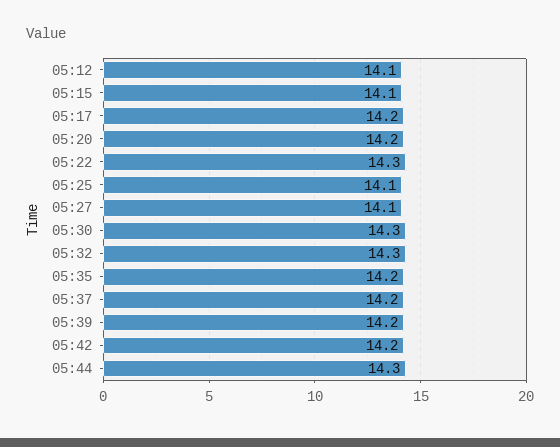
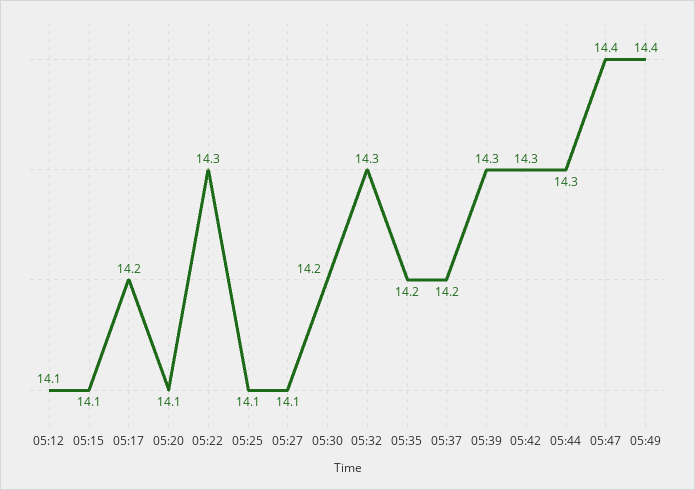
05:20: 14.2 -> 14.1
05:30: 14.3 -> 14.2
05:39: 14.2 -> 14.3
05:42: 14.2 -> 14.3
05:47: none -> 14.4
05:49: none -> 14.4

